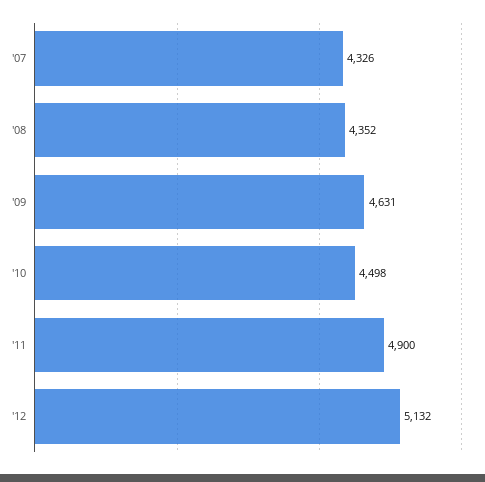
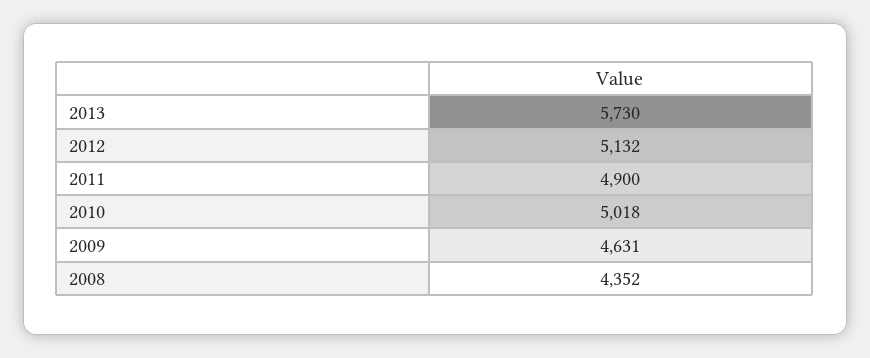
'07: 4326 -> none
'10: 4498 -> 5018
2013: none -> 5730

